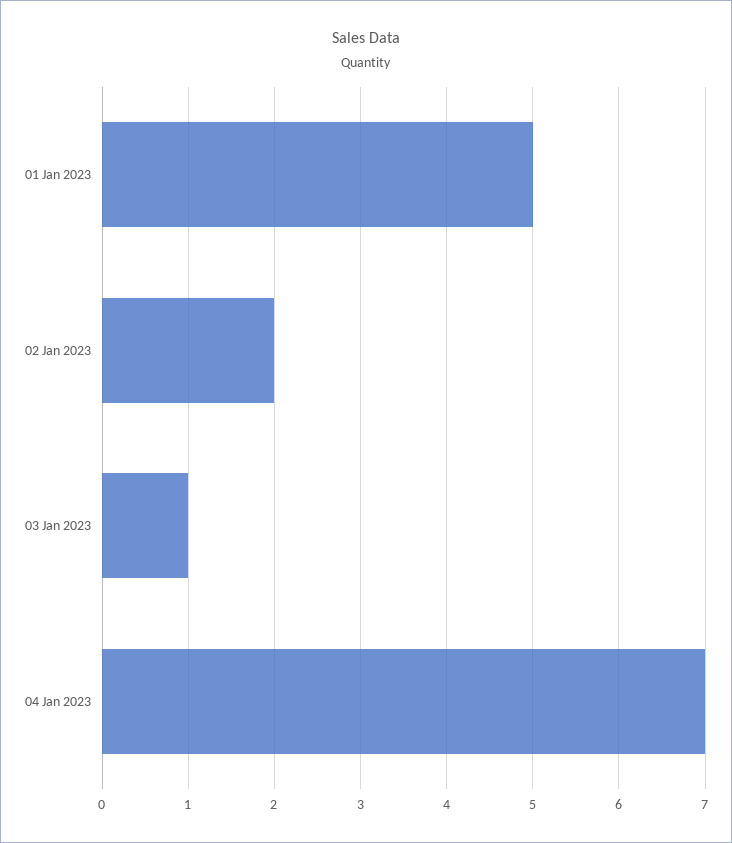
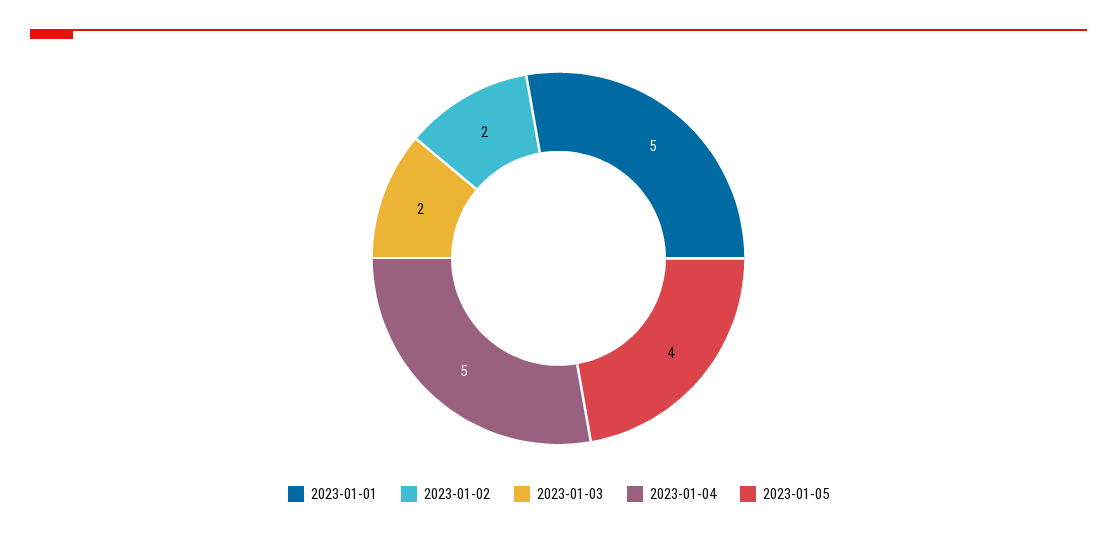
03 Jan 2023: 1 -> 2
04 Jan 2023: 7 -> 5
2023-01-05: none -> 4

